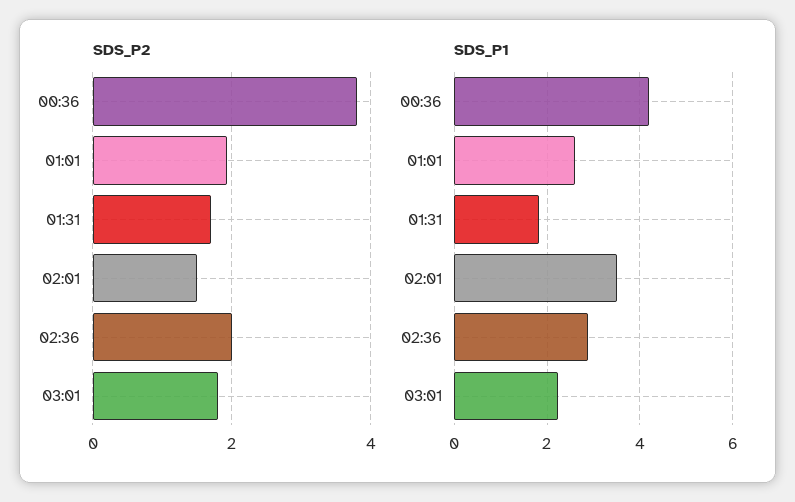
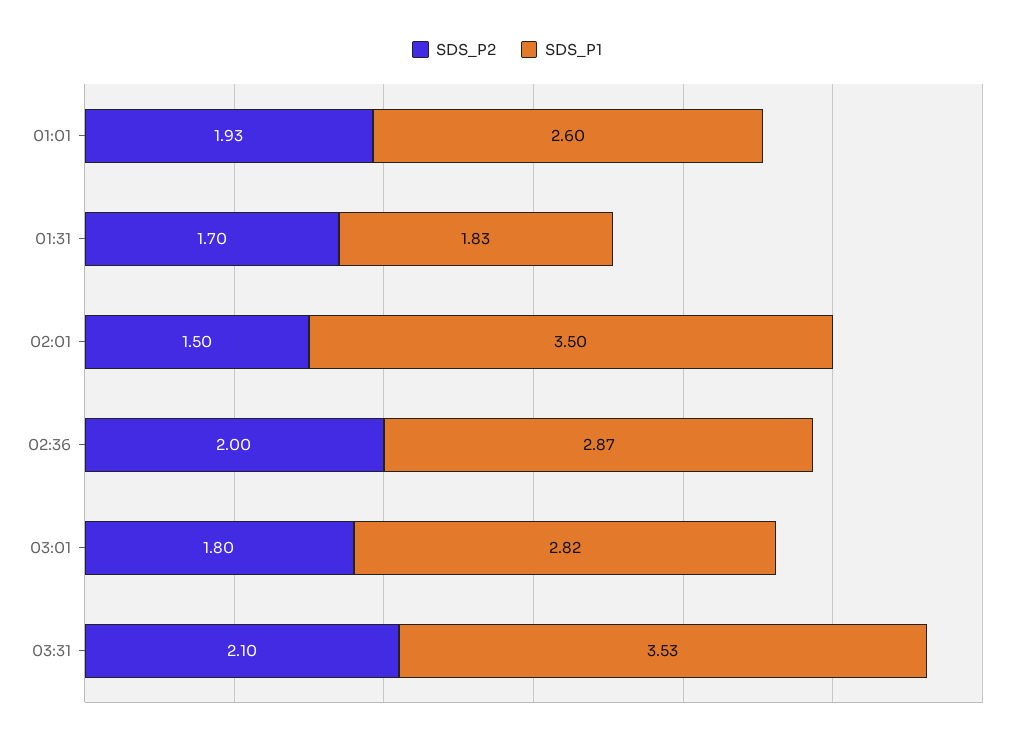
SDS_P2, 00:36: 3.8 -> none
SDS_P1, 00:36: 4.2 -> none
SDS_P1, 03:01: 2.2 -> 2.82
SDS_P2, 03:31: none -> 2.1
SDS_P1, 03:31: none -> 3.53

